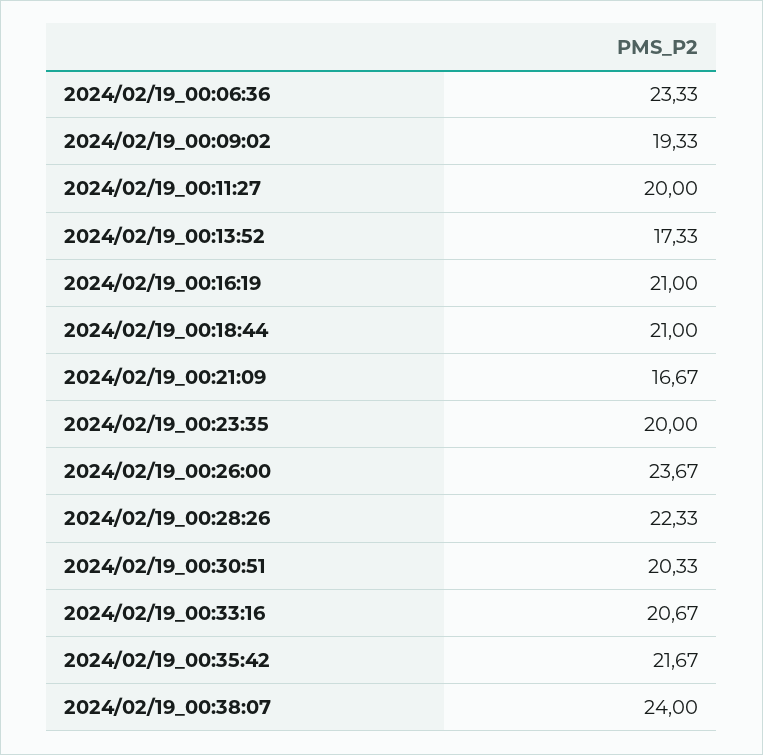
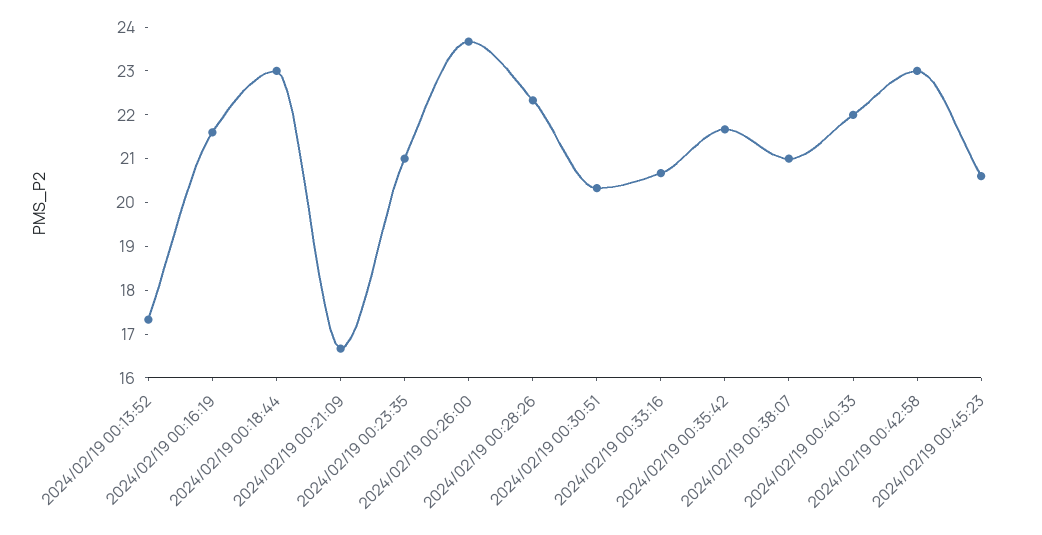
2024/02/19_00:06:36: 23.33 -> none
2024/02/19_00:09:02: 19.33 -> none
2024/02/19_00:11:27: 20 -> none
2024/02/19_00:16:19: 21 -> 21.6
2024/02/19_00:18:44: 21 -> 23
2024/02/19_00:23:35: 20 -> 21
2024/02/19_00:38:07: 24 -> 21
2024/02/19 00:40:33: none -> 22
2024/02/19 00:42:58: none -> 23
2024/02/19 00:45:23: none -> 20.6

